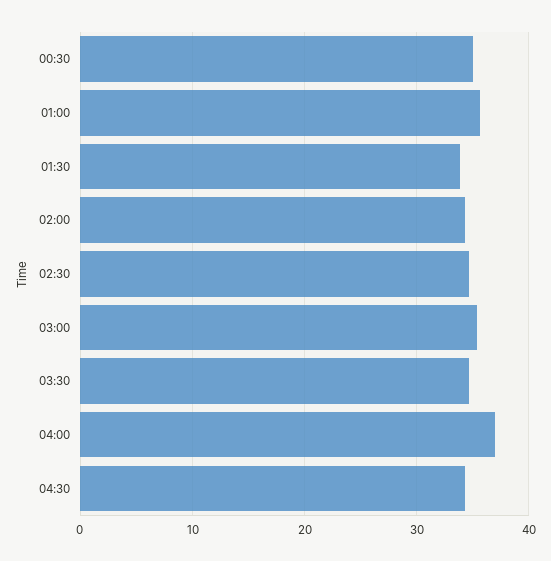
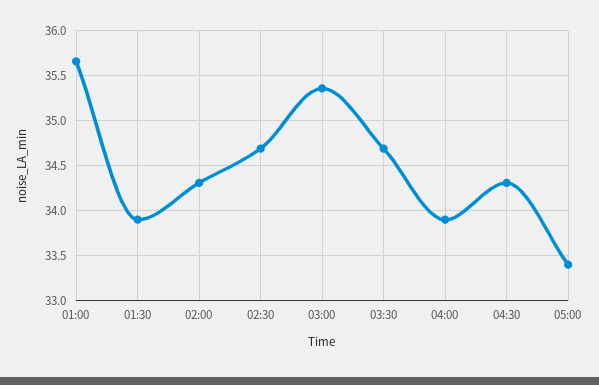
00:30: 35 -> none
04:00: 37 -> 33.9
05:00: none -> 33.4

